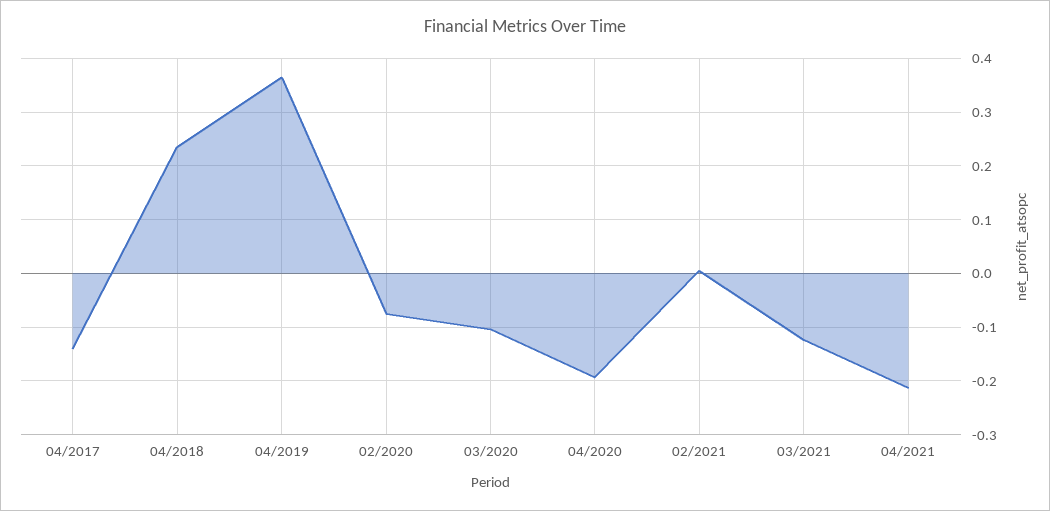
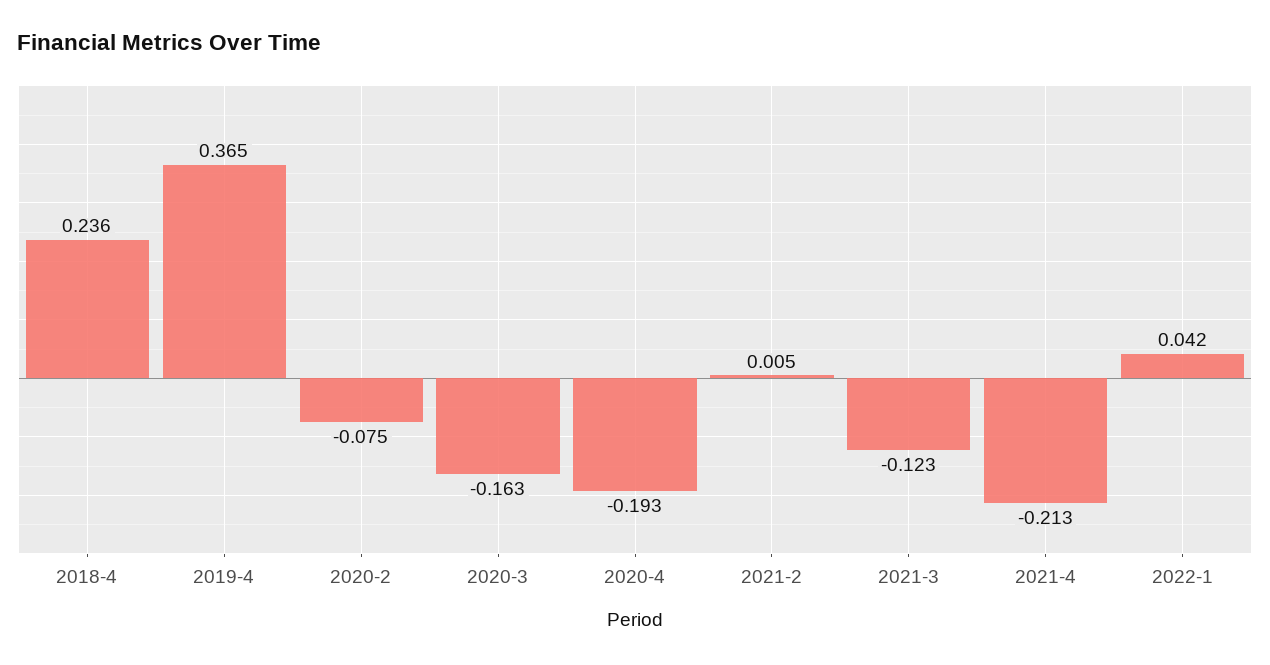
04/2017: -0.14 -> none
03/2020: -0.1 -> -0.163
2022-1: none -> 0.042

